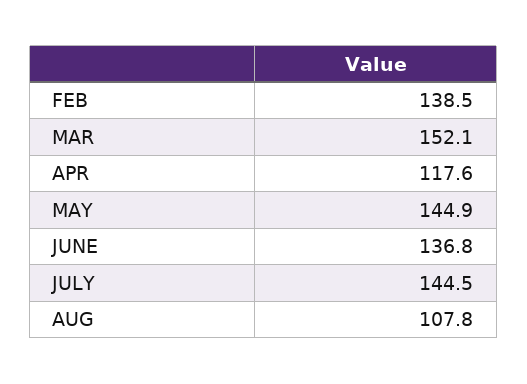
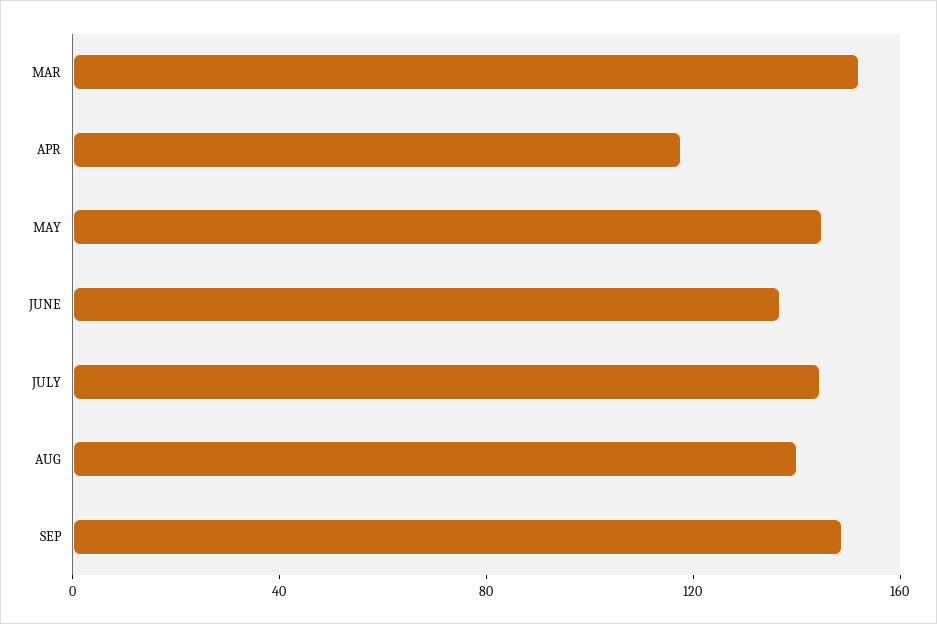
FEB: 138.5 -> none
AUG: 107.8 -> 140
SEP: none -> 150

